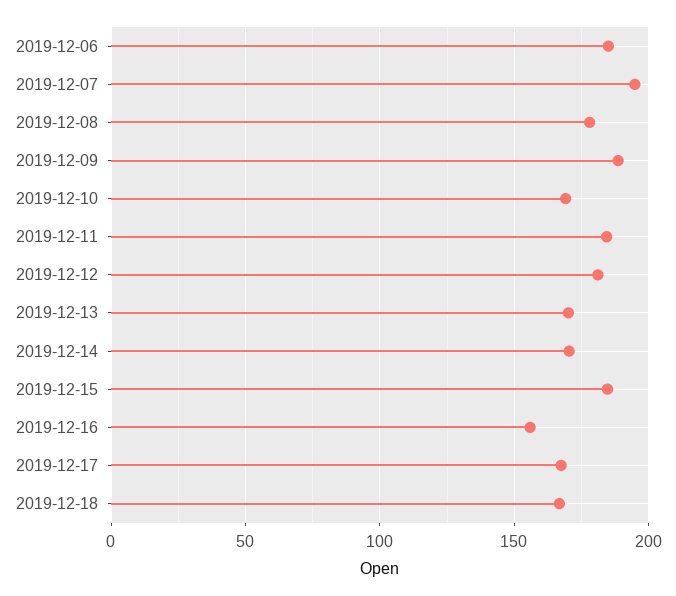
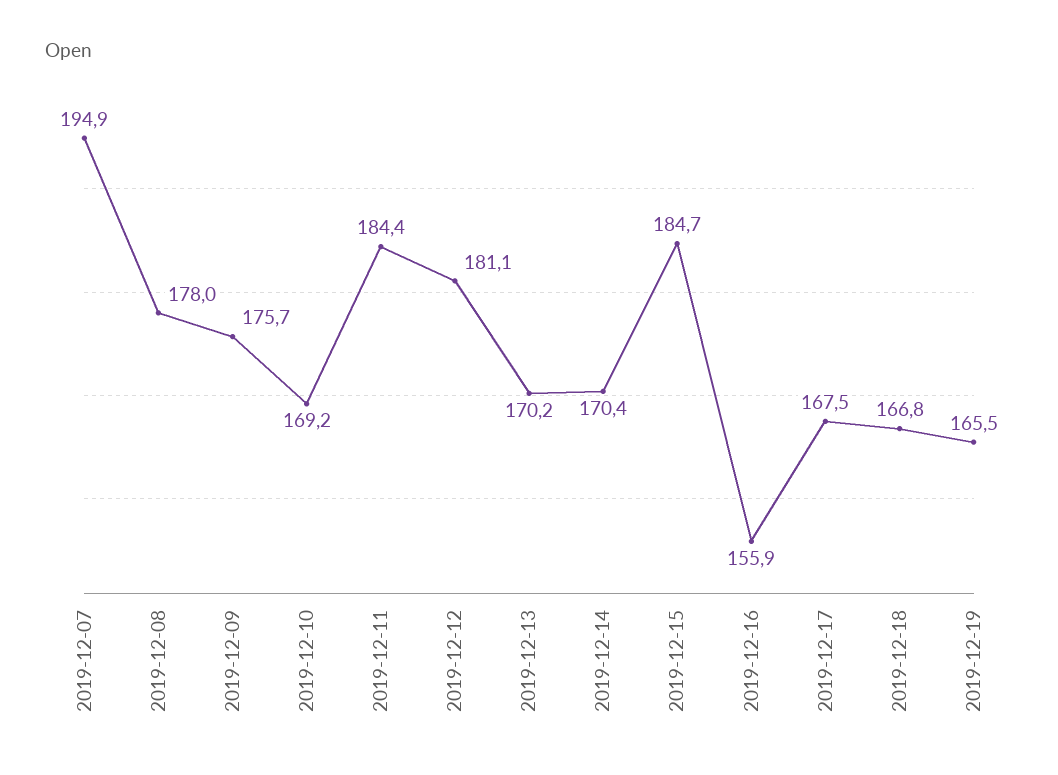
2019-12-06: 185 -> none
2019-12-09: 190 -> 175.7
2019-12-19: none -> 165.5

